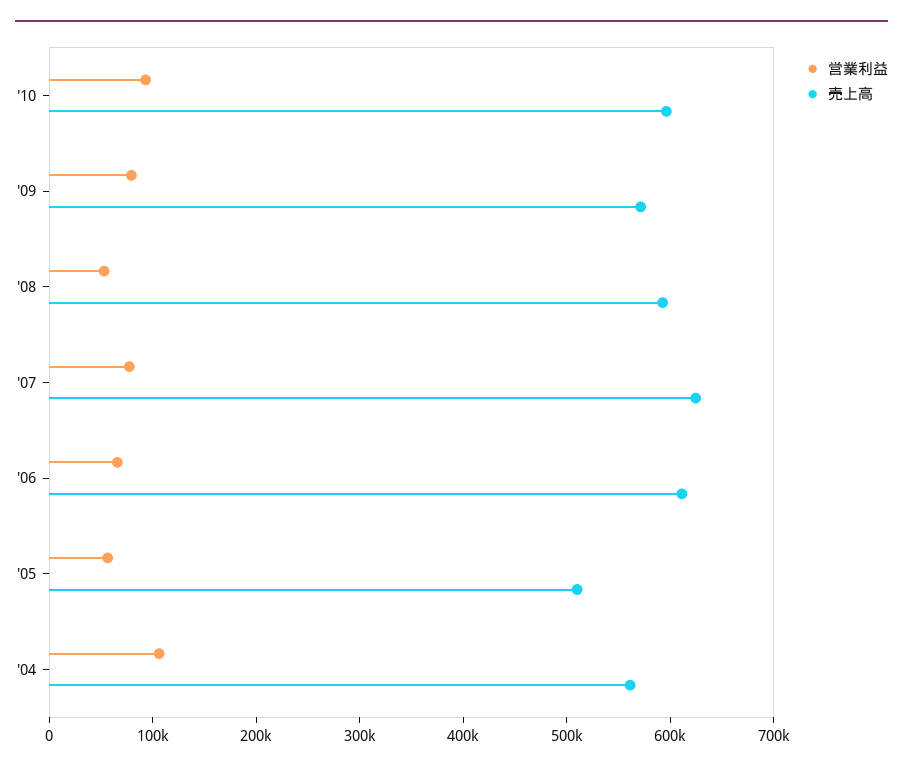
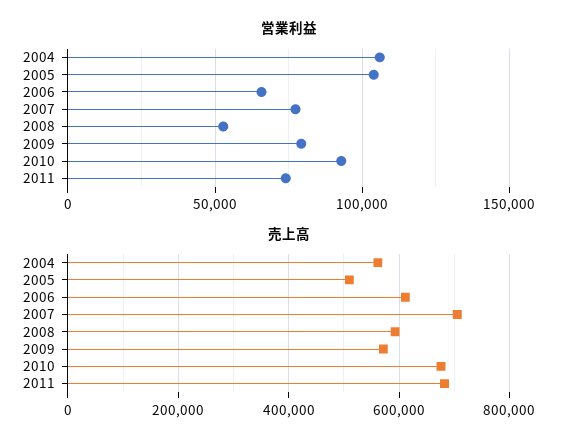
売上高, '10: 600000 -> 680000
売上高, '07: 620000 -> 700000
営業利益, '05: 60000 -> 105000
営業利益, 2011: none -> 75000
売上高, 2011: none -> 680000

